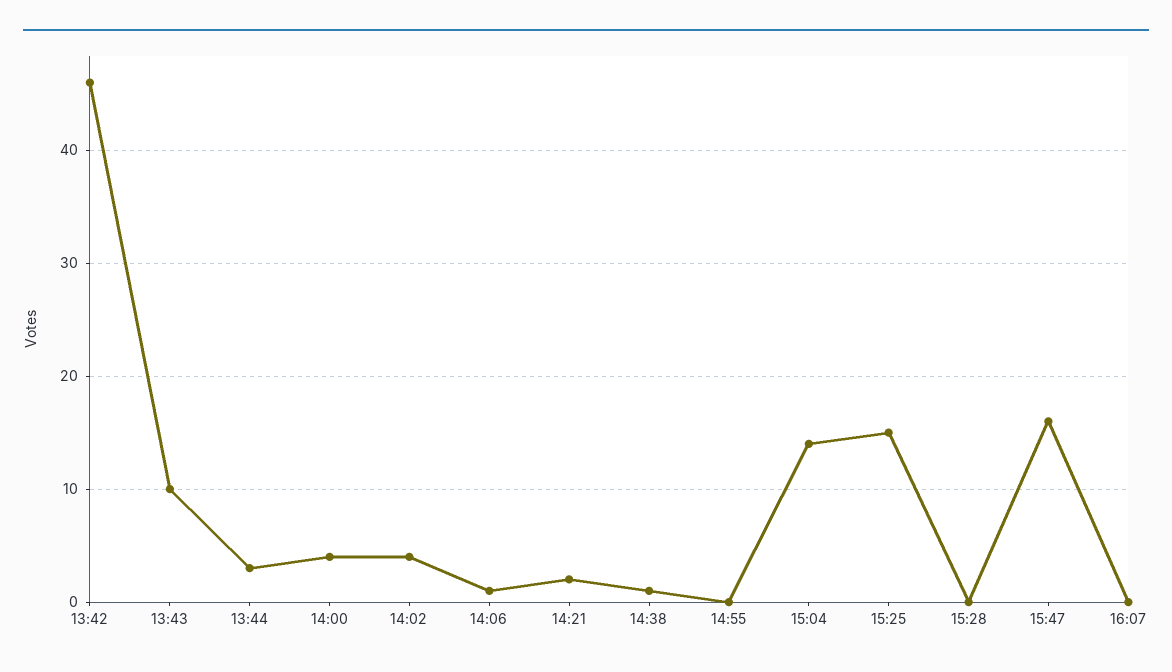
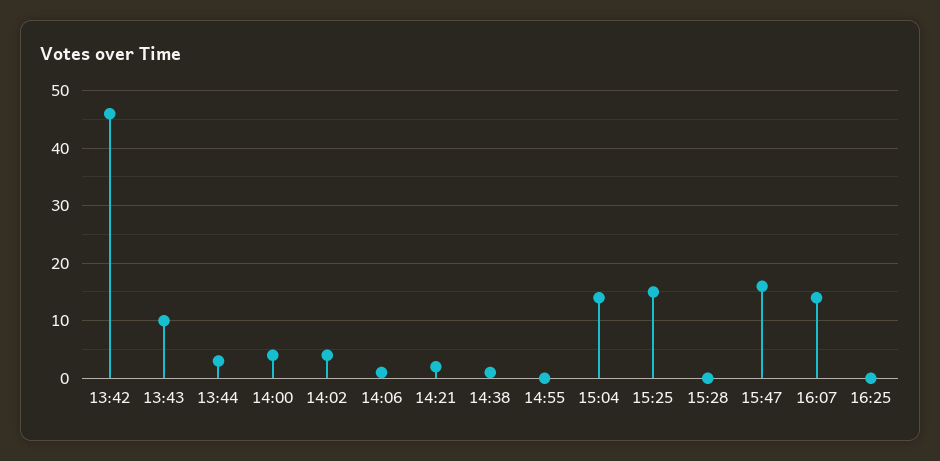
16:07: 0 -> 15
16:25: none -> 0

